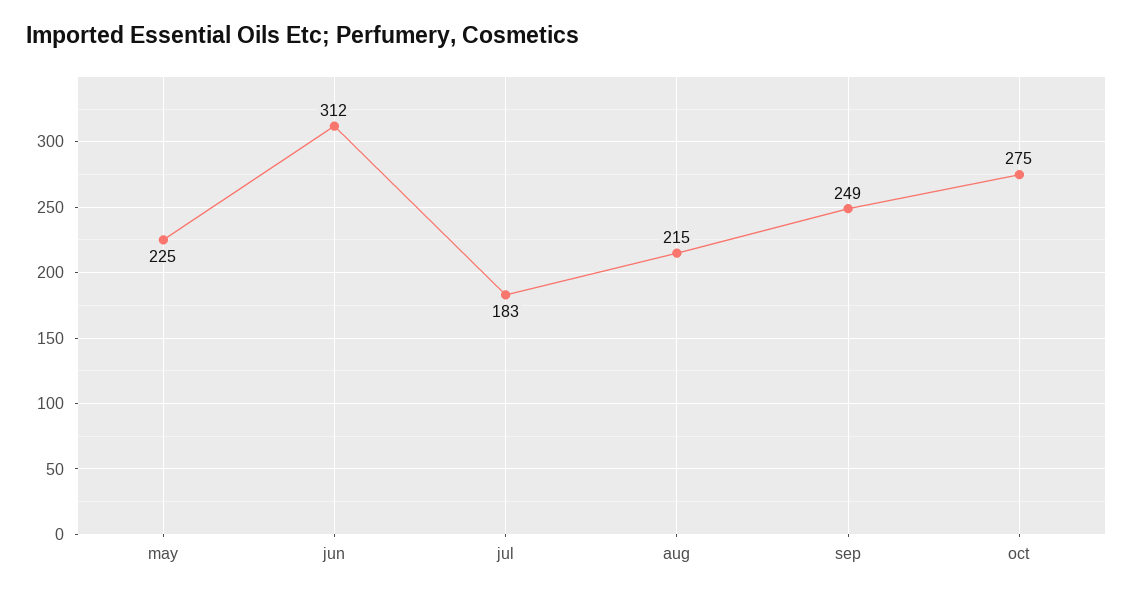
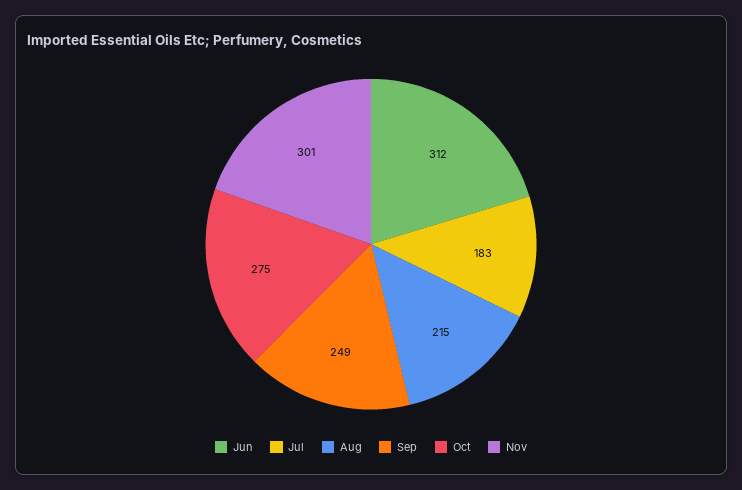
may: 225 -> none
Nov: none -> 301

